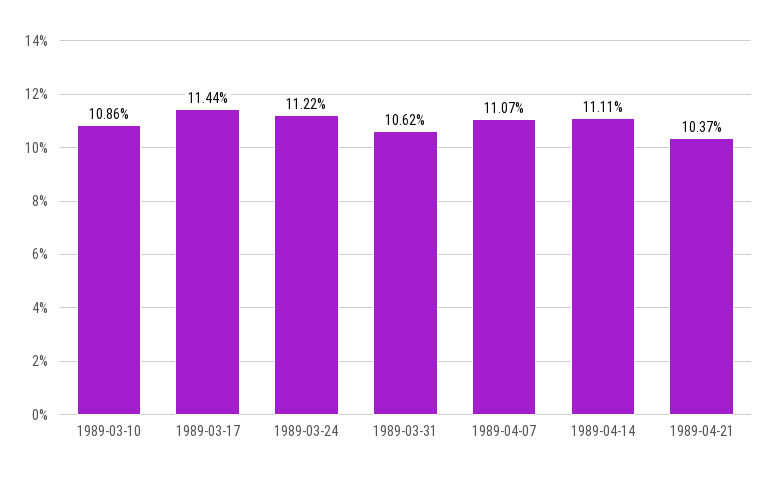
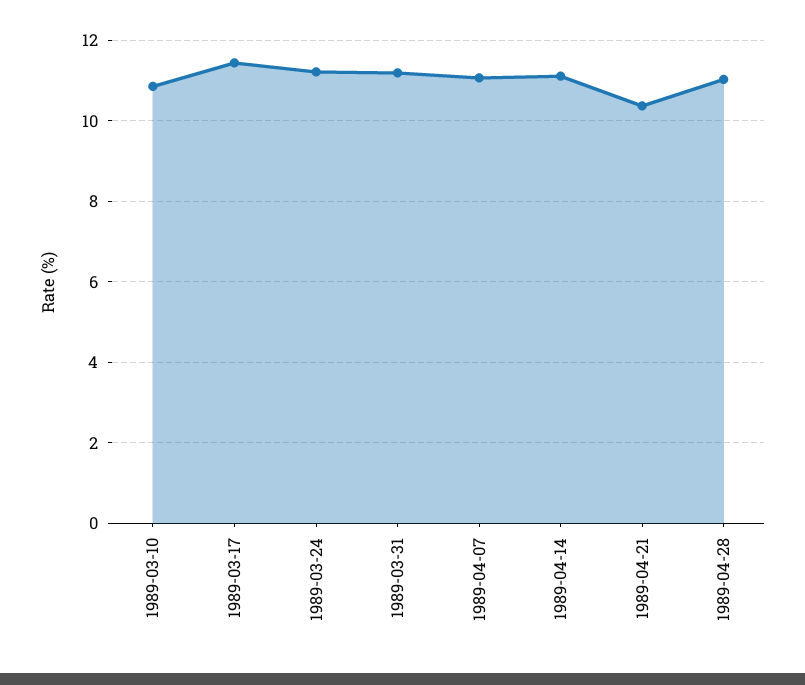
1989-03-31: 10.62 -> 11.2
1989-04-28: none -> 11

